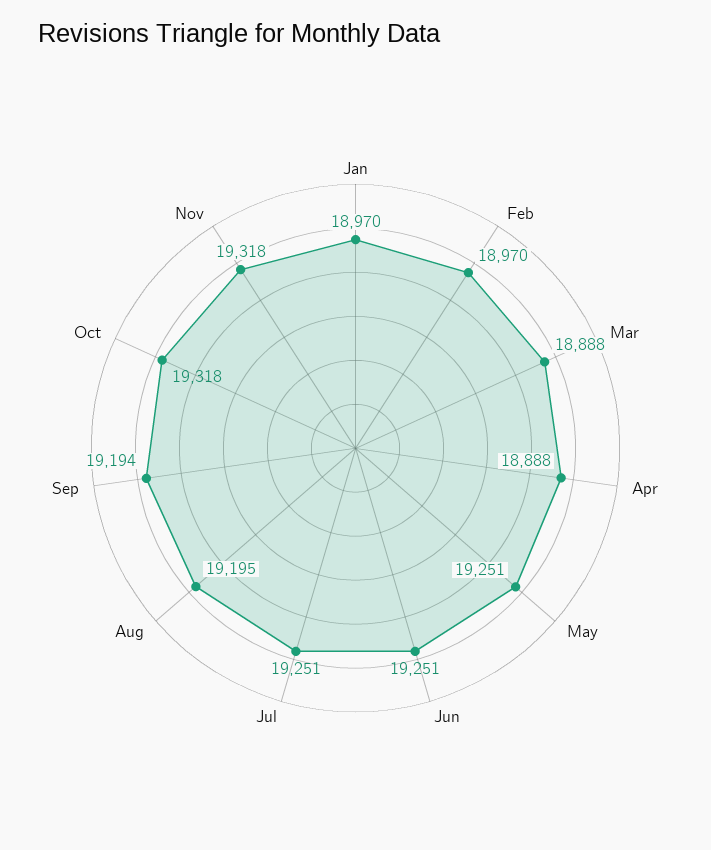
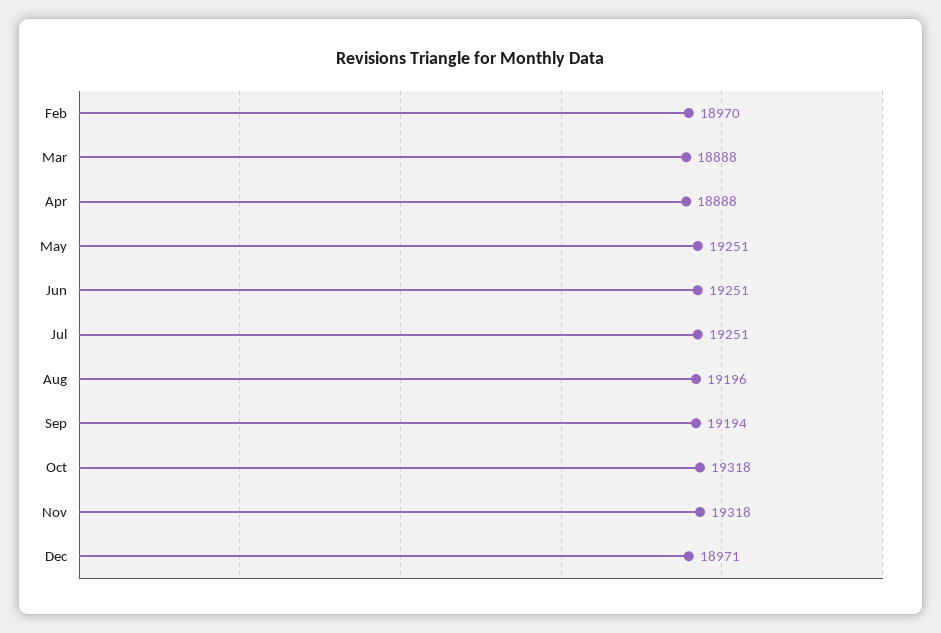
Jan: 18970 -> none
Aug: 19195 -> 19196
Dec: none -> 18971

